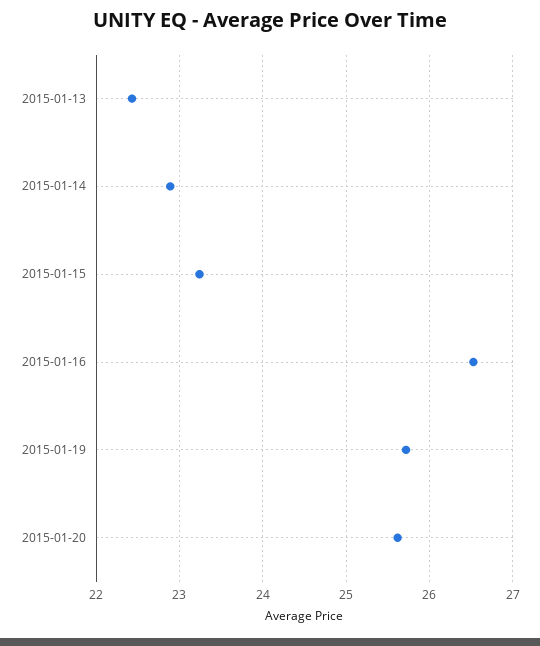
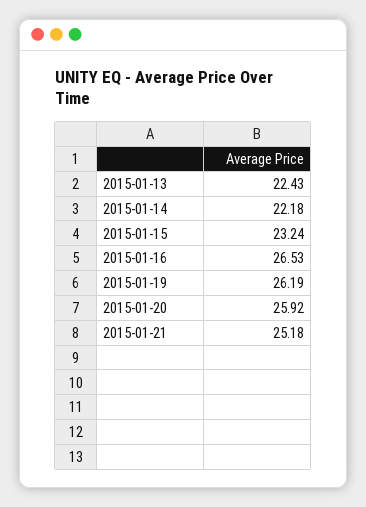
2015-01-14: 22.9 -> 22.18
2015-01-19: 25.7 -> 26.19
2015-01-20: 25.6 -> 25.92
2015-01-21: none -> 25.18

